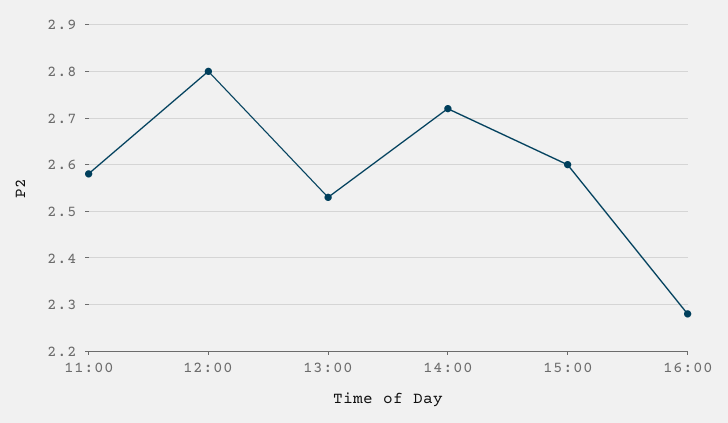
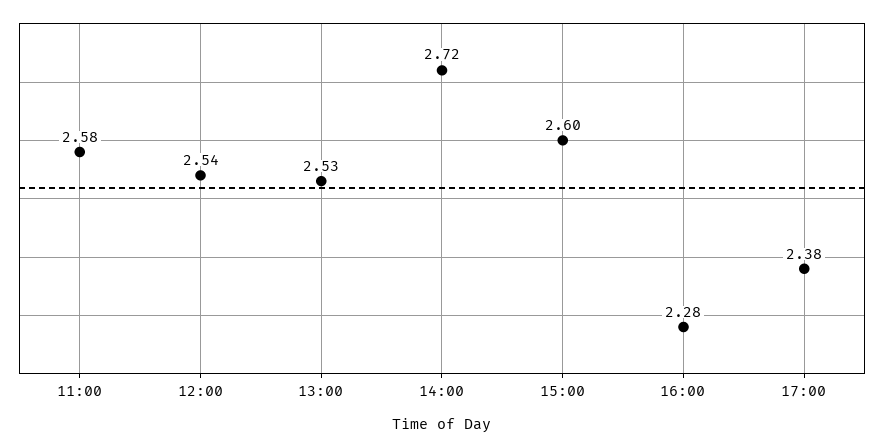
12:00: 2.8 -> 2.54
17:00: none -> 2.38

